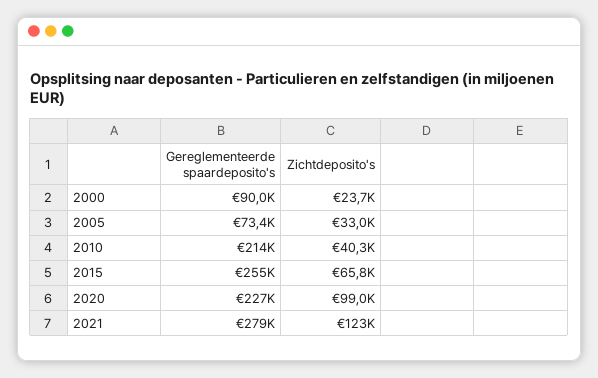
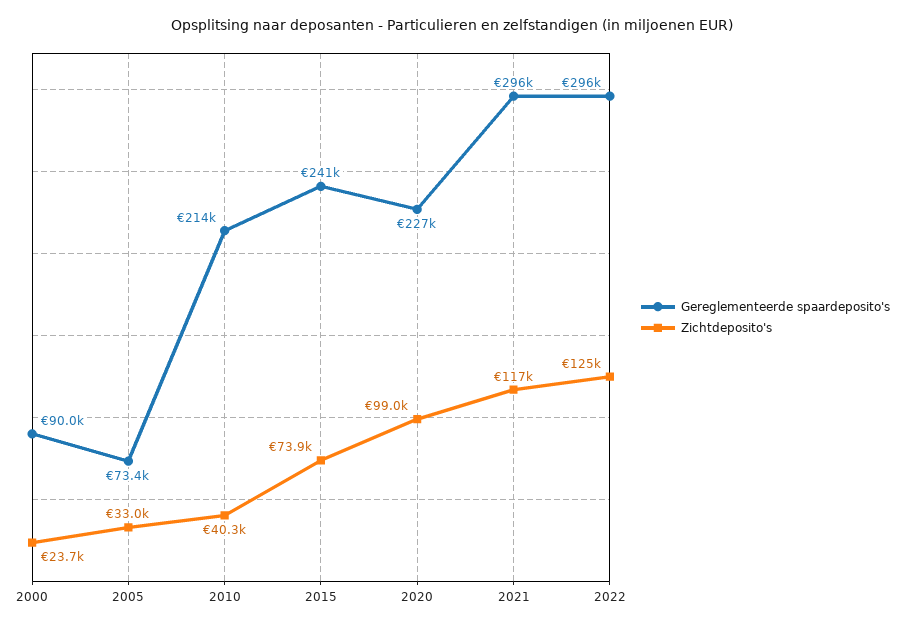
Gereglementeerde spaardeposito's, 2015: 255000 -> 241000
Zichtdeposito's, 2015: 65800 -> 73900
Gereglementeerde spaardeposito's, 2021: 279000 -> 296000
Zichtdeposito's, 2021: 123000 -> 117000
Gereglementeerde spaardeposito's, 2022: none -> 296000
Zichtdeposito's, 2022: none -> 125000

